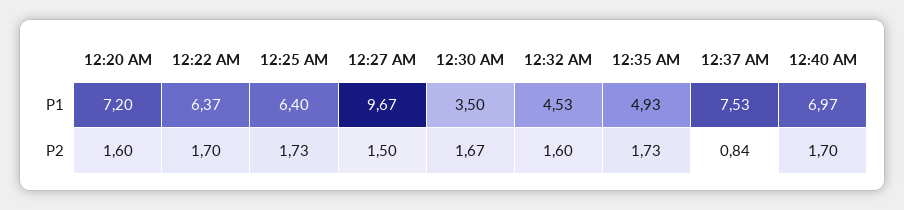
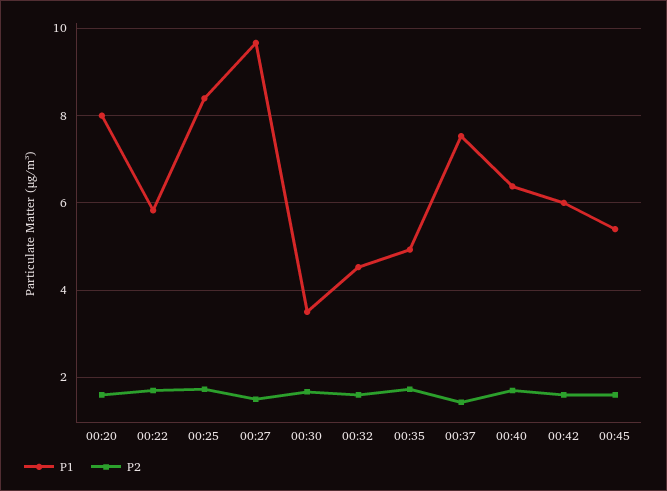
P1, 12:20 AM: 7.2 -> 8
P1, 12:22 AM: 6.37 -> 5.8
P1, 12:25 AM: 6.4 -> 8.4
P1, 12:40 AM: 6.97 -> 6.4
P2, 12:37 AM: 0.84 -> 1.4
P1, 00:42: none -> 6
P2, 00:42: none -> 1.6
P1, 00:45: none -> 5.4
P2, 00:45: none -> 1.6

